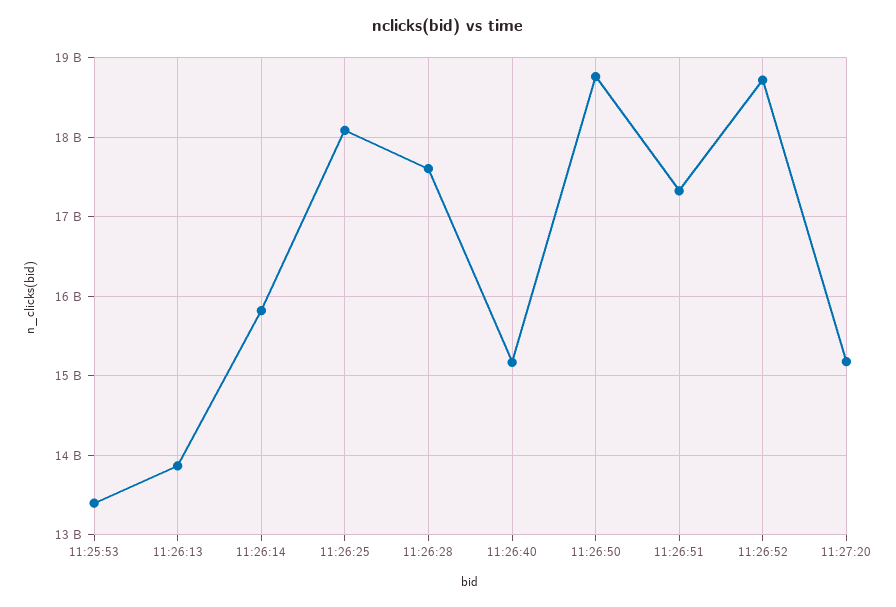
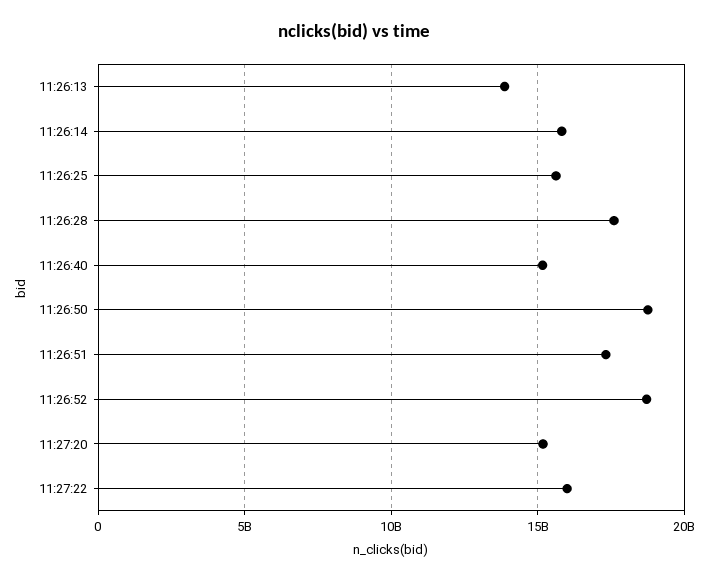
11:25:53: 13400000000 -> none
11:26:25: 18100000000 -> 15500000000
11:27:22: none -> 16000000000

